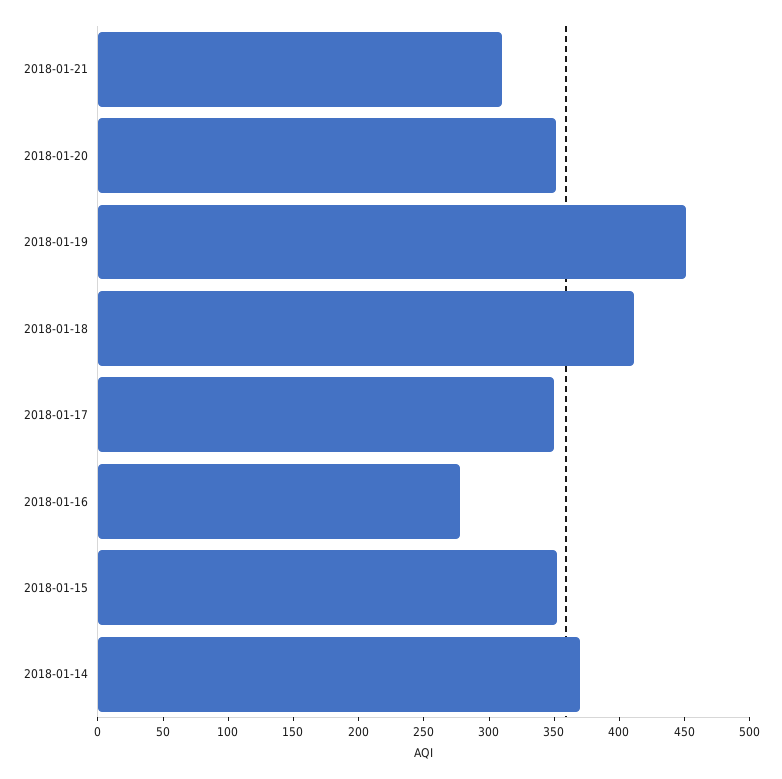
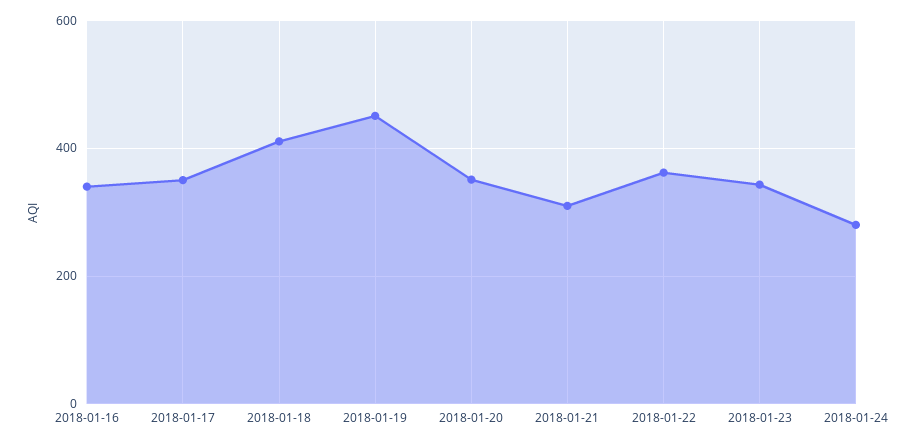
2018-01-16: 280 -> 340
2018-01-15: 350 -> none
2018-01-14: 370 -> none
2018-01-22: none -> 360
2018-01-23: none -> 340
2018-01-24: none -> 280

